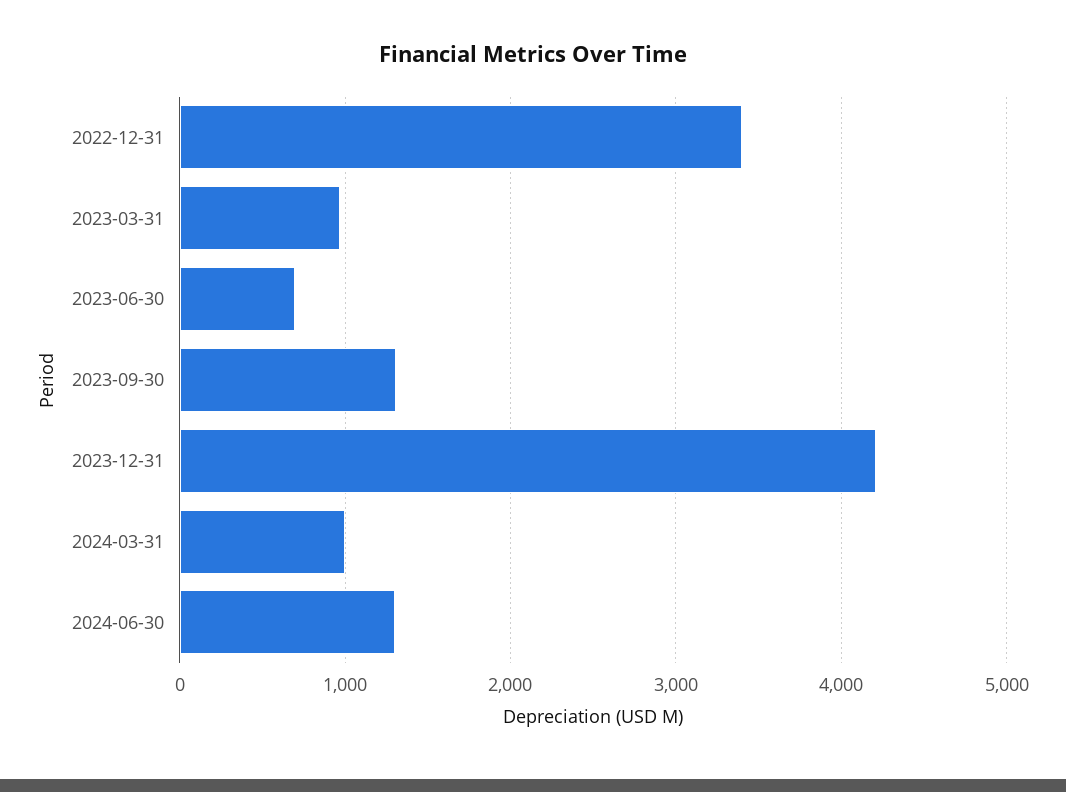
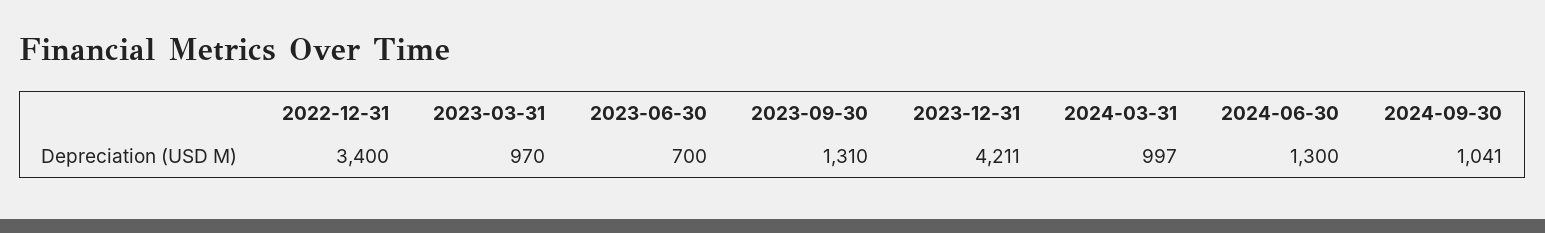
2024-09-30: none -> 1041

